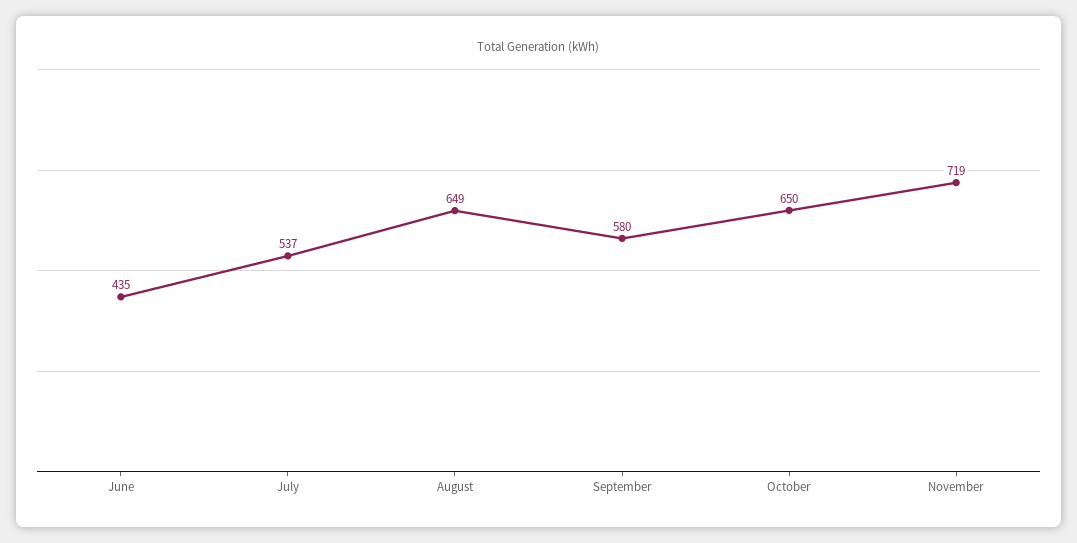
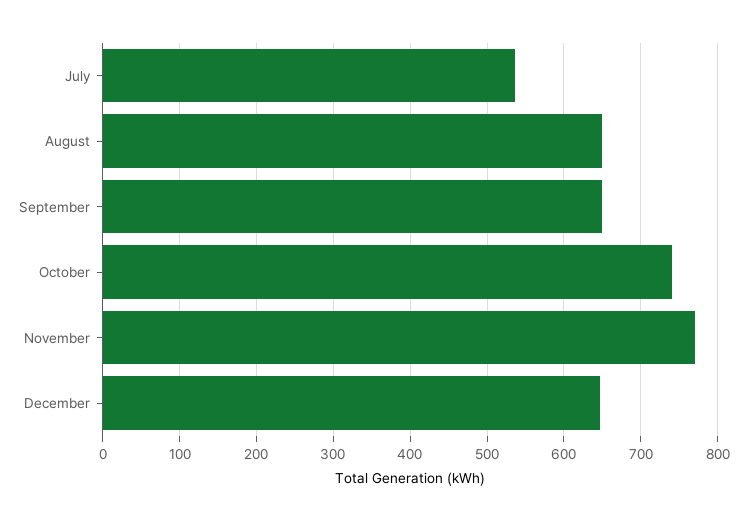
June: 435 -> none
September: 580 -> 650
October: 650 -> 740
November: 719 -> 770
December: none -> 650

